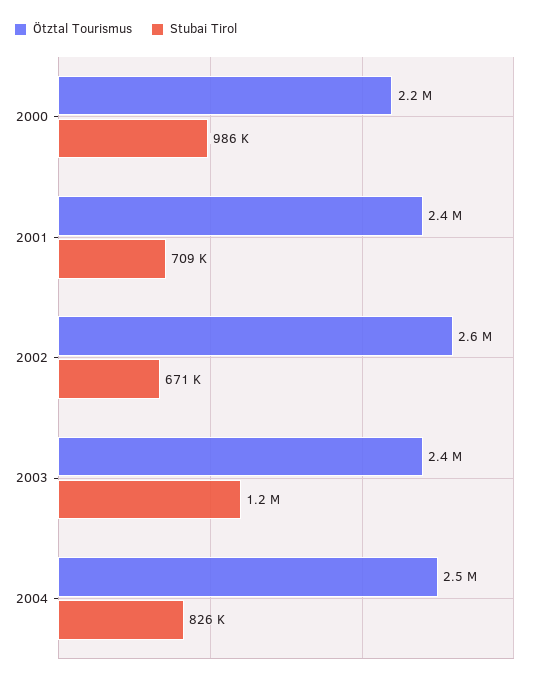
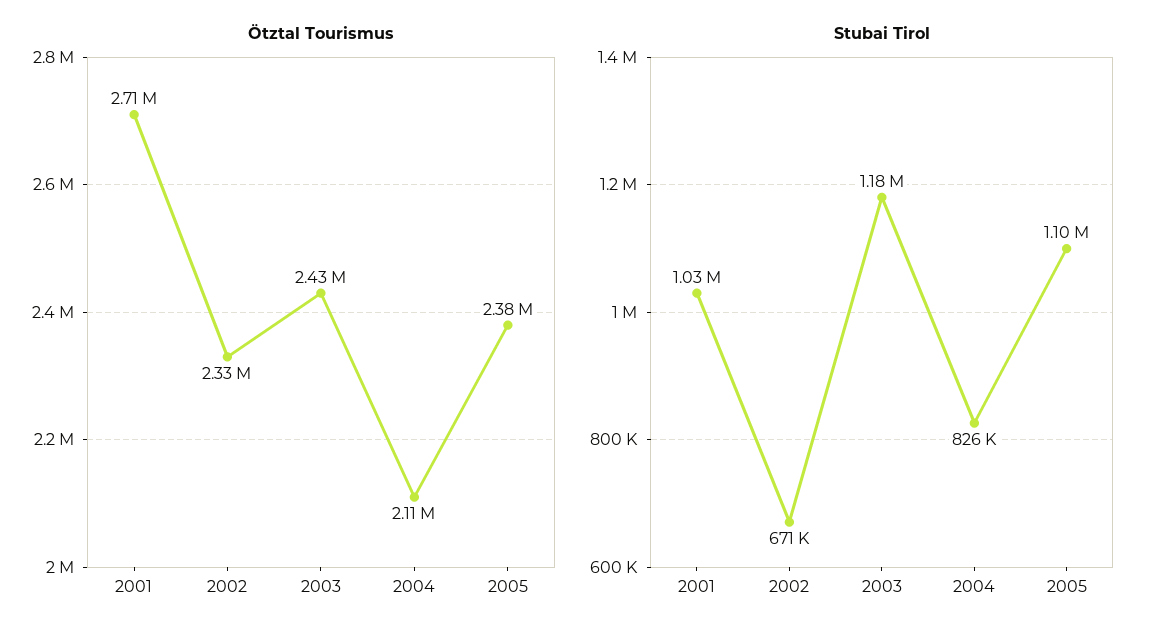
Ötztal Tourismus, 2000: 2200000 -> none
Stubai Tirol, 2000: 986000 -> none
Ötztal Tourismus, 2001: 2400000 -> 2710000
Stubai Tirol, 2001: 709000 -> 1030000
Ötztal Tourismus, 2002: 2600000 -> 2330000
Ötztal Tourismus, 2004: 2500000 -> 2110000
Ötztal Tourismus, 2005: none -> 2380000
Stubai Tirol, 2005: none -> 1100000

